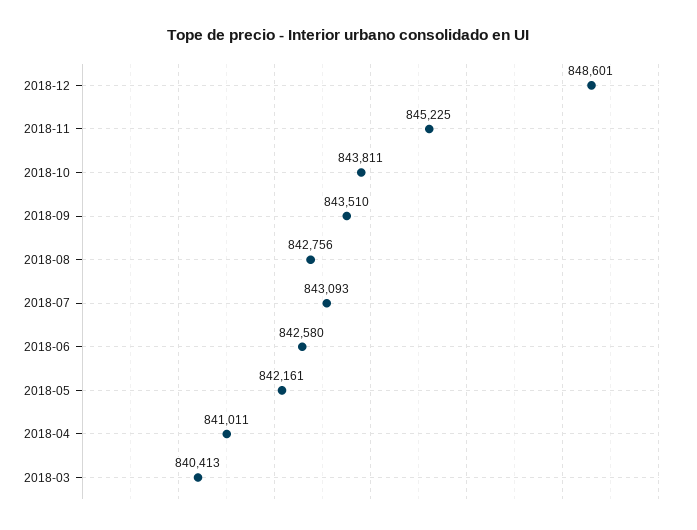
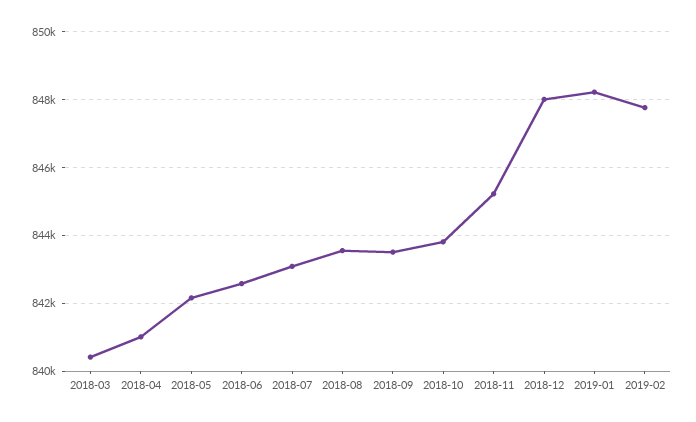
2018-12: 848601 -> 848000
2018-08: 842756 -> 843600
2019-01: none -> 848200
2019-02: none -> 847800

